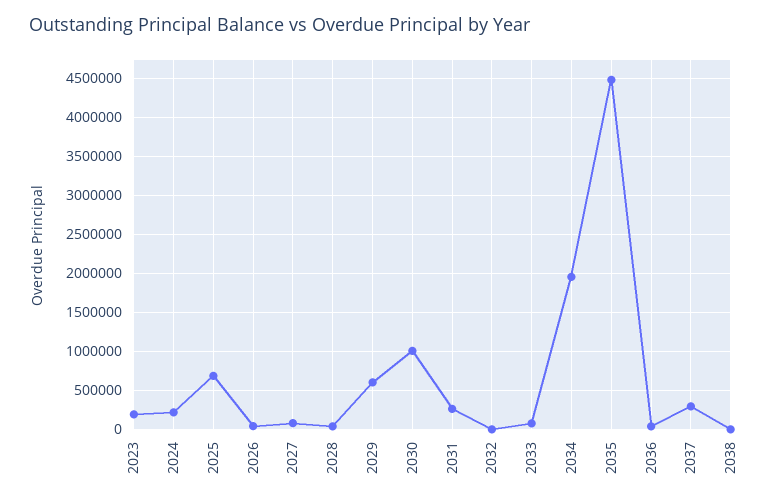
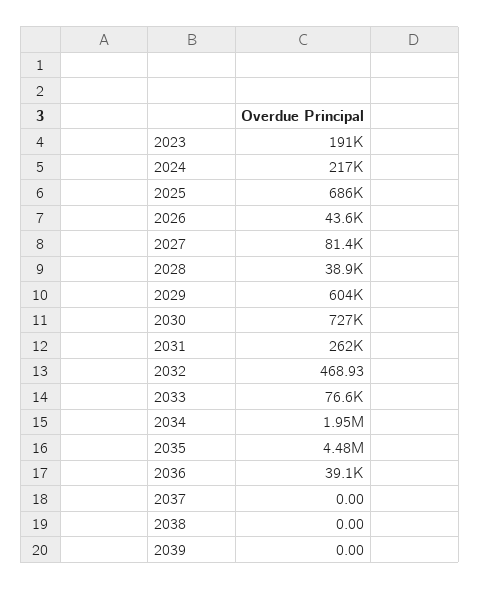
2030: 1000000 -> 727000
2037: 300000 -> 0
2039: none -> 0

